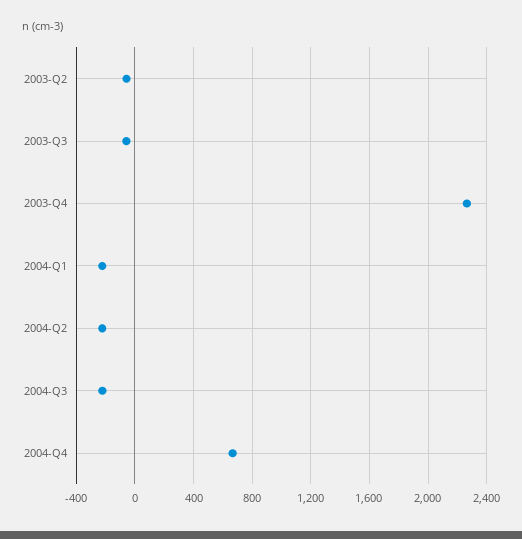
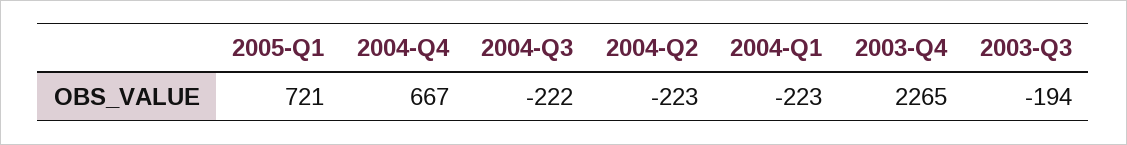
2003-Q2: -50 -> none
2003-Q3: -50 -> -194
2005-Q1: none -> 721

